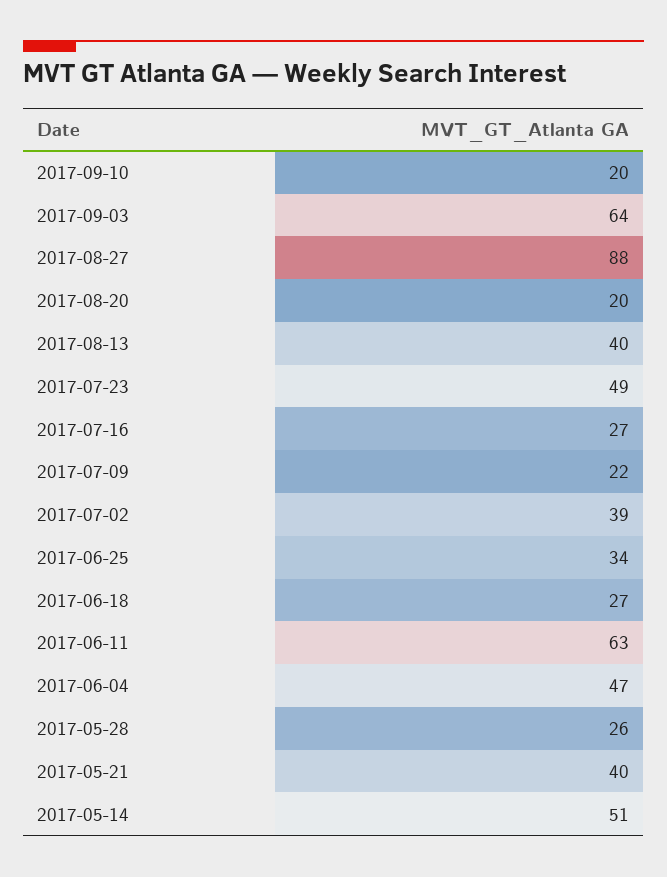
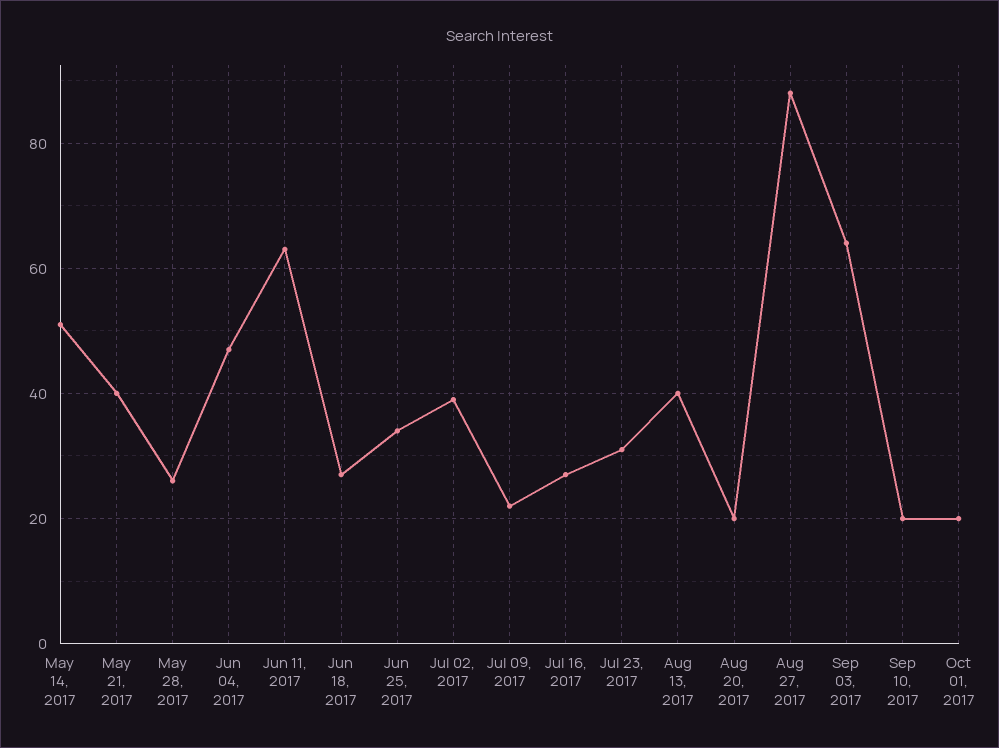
2017-07-23: 49 -> 30
Oct 01, 2017: none -> 20

